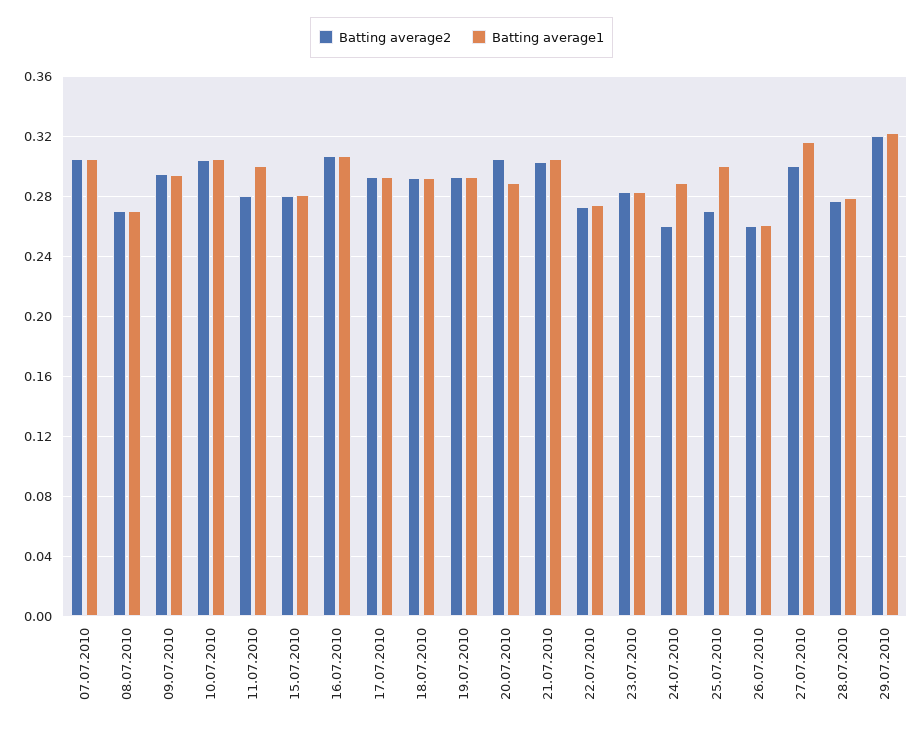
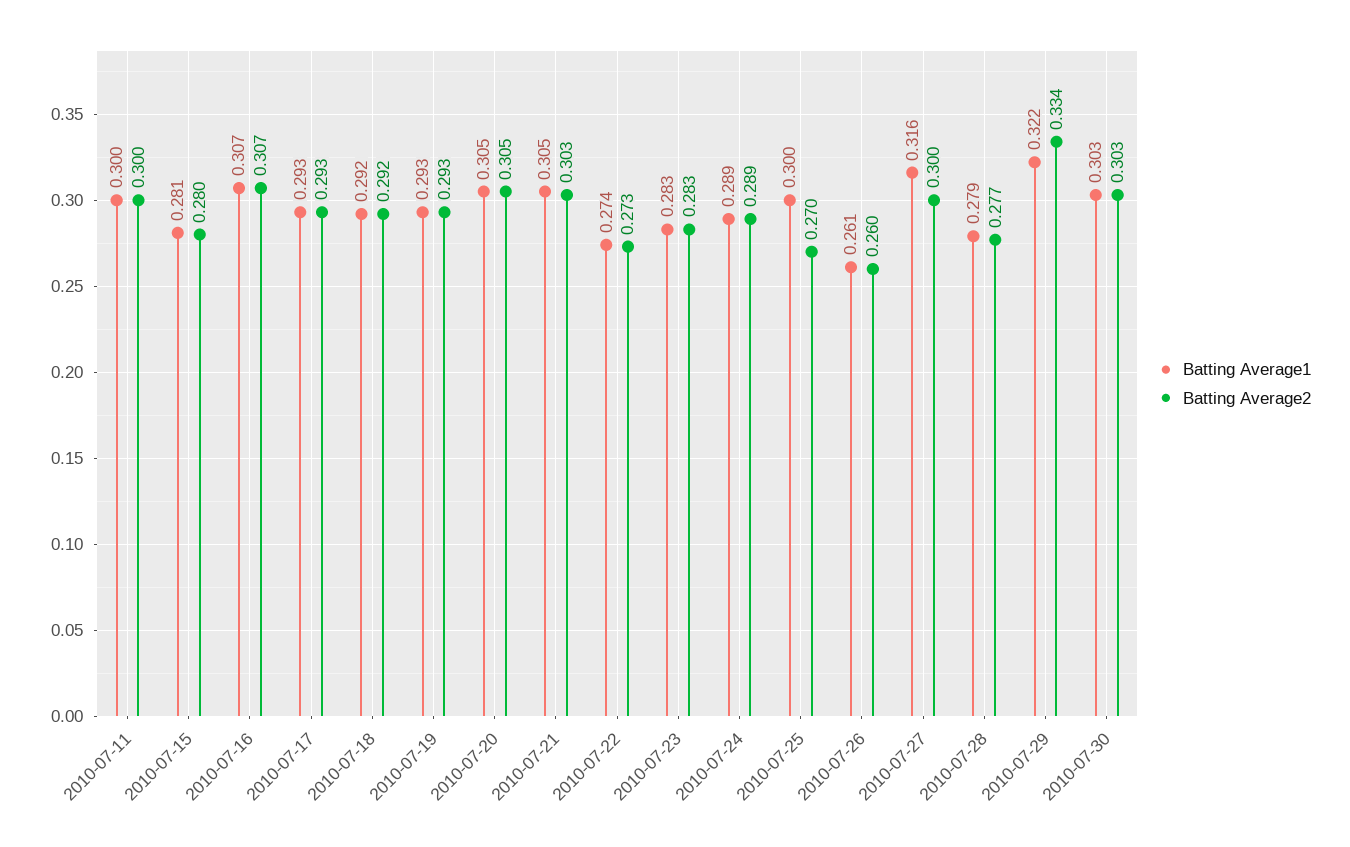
Batting average2, 07.07.2010: 0.305 -> none
Batting average1, 07.07.2010: 0.305 -> none
Batting average2, 08.07.2010: 0.27 -> none
Batting average1, 08.07.2010: 0.27 -> none
Batting average2, 09.07.2010: 0.295 -> none
Batting average1, 09.07.2010: 0.295 -> none
Batting average2, 10.07.2010: 0.305 -> none
Batting average1, 10.07.2010: 0.305 -> none
Batting average2, 11.07.2010: 0.28 -> 0.3
Batting average1, 20.07.2010: 0.29 -> 0.305
Batting average2, 24.07.2010: 0.26 -> 0.289
Batting average2, 29.07.2010: 0.32 -> 0.334
Batting average1, 2010-07-30: none -> 0.303
Batting average2, 2010-07-30: none -> 0.303

